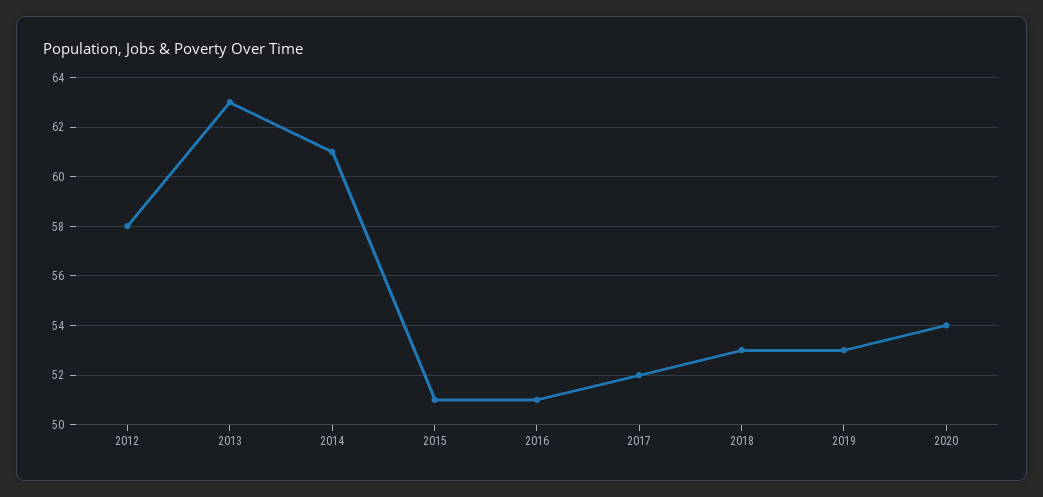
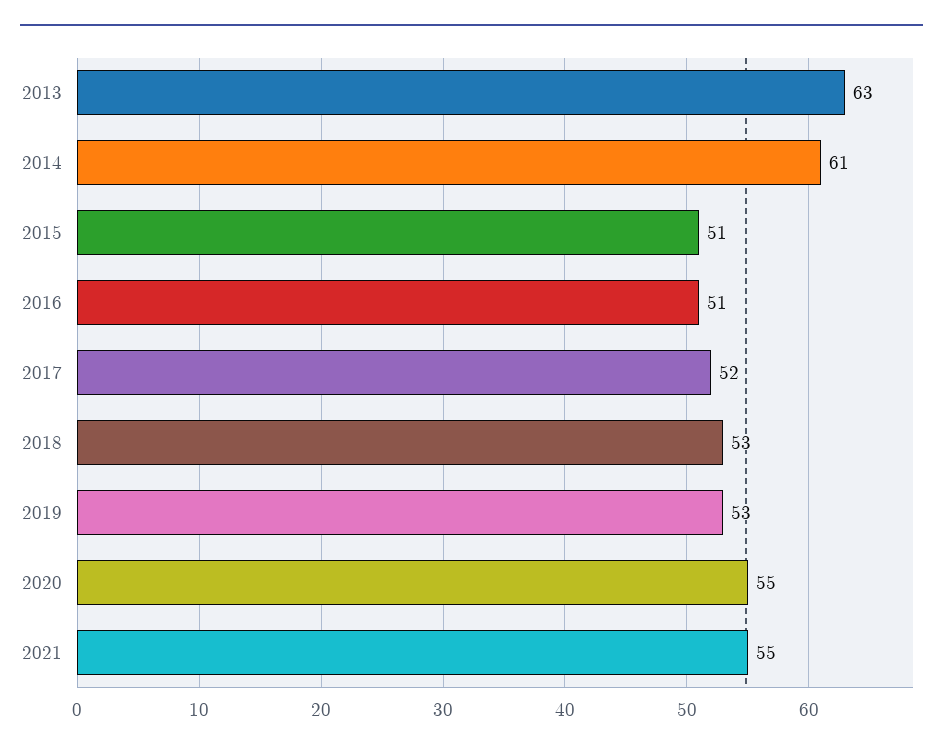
2012: 58 -> none
2020: 54 -> 55
2021: none -> 55

